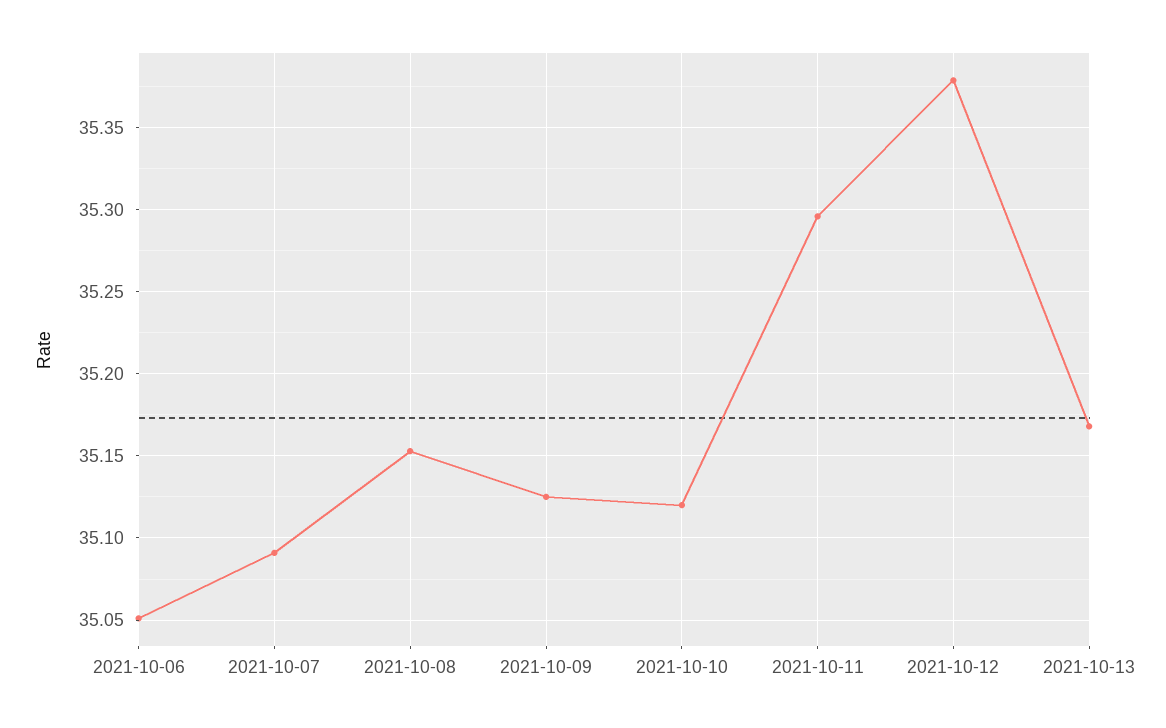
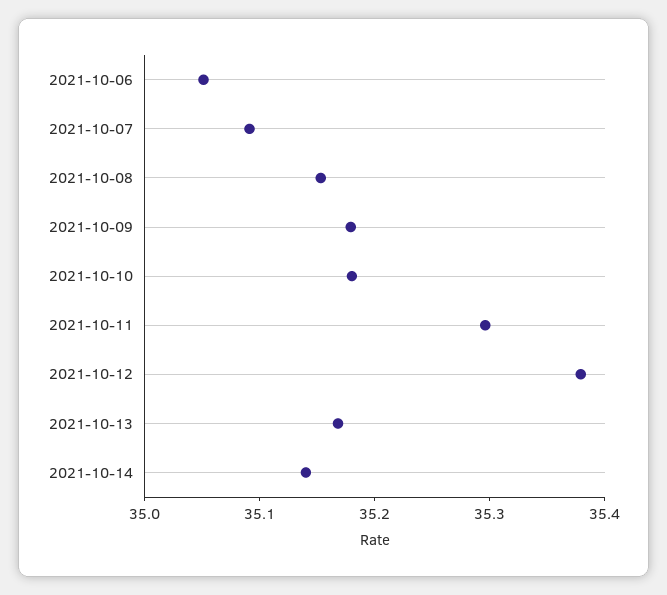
2021-10-09: 35.125 -> 35.18
2021-10-10: 35.12 -> 35.18
2021-10-14: none -> 35.14

